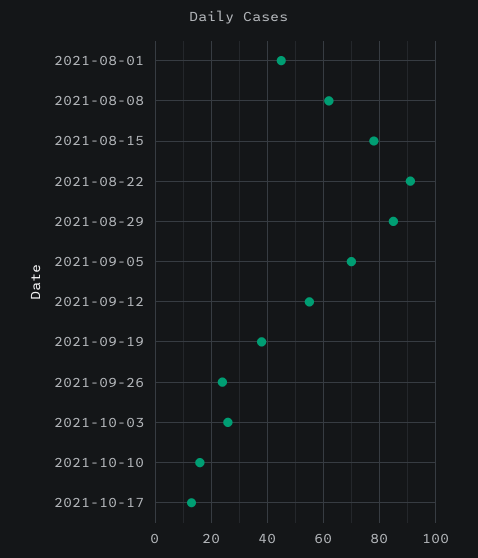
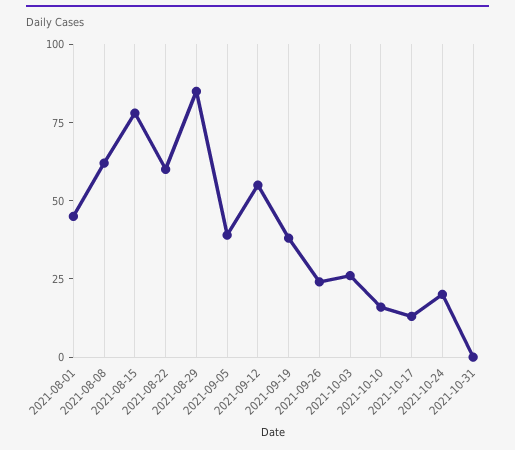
2021-08-22: 90 -> 60
2021-09-05: 70 -> 40
2021-10-24: none -> 20
2021-10-31: none -> 0

